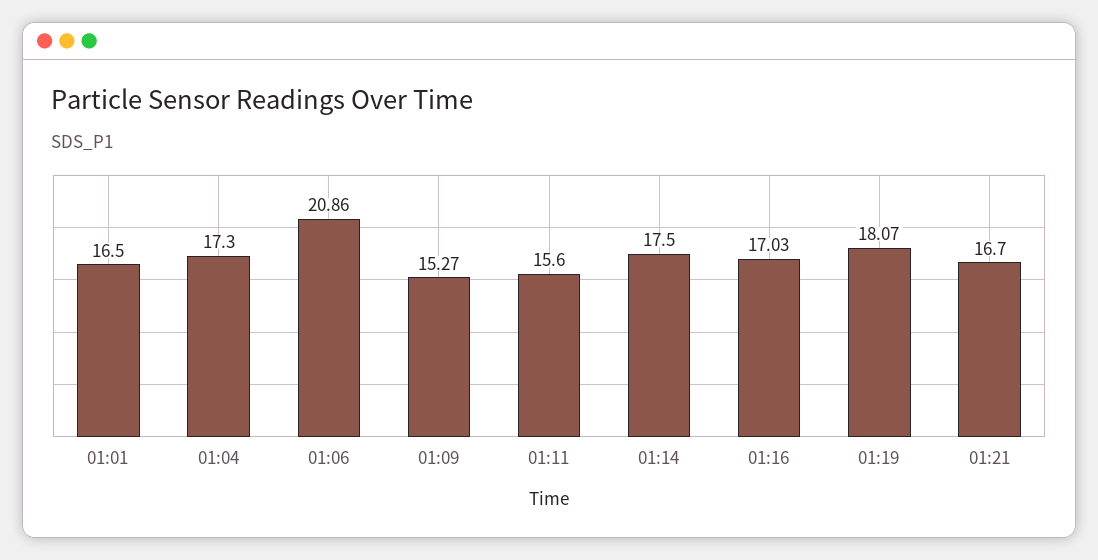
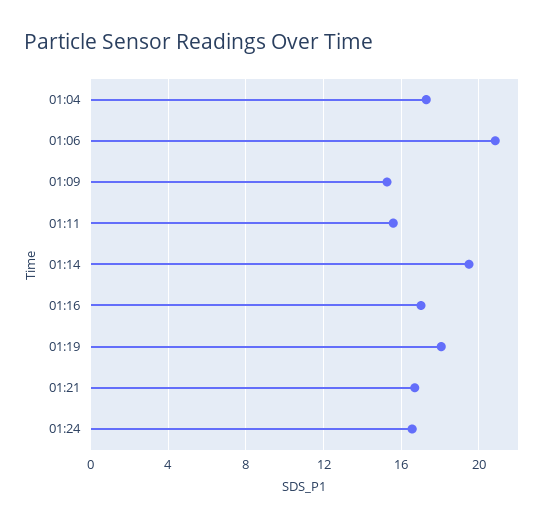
01:01: 16.5 -> none
01:14: 17.5 -> 19.5
01:24: none -> 16.5

